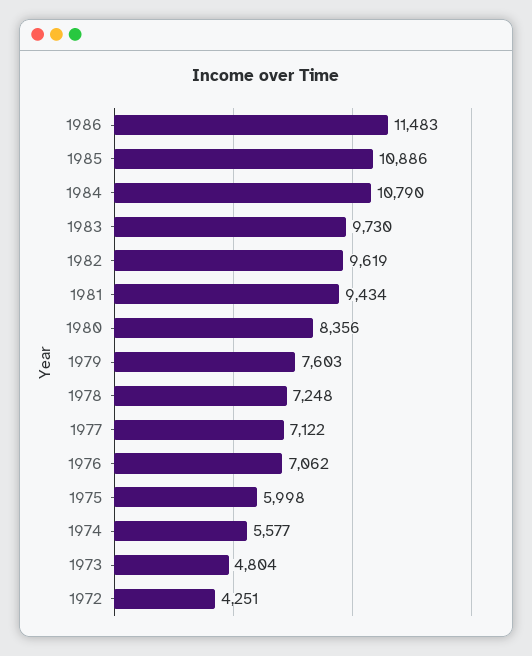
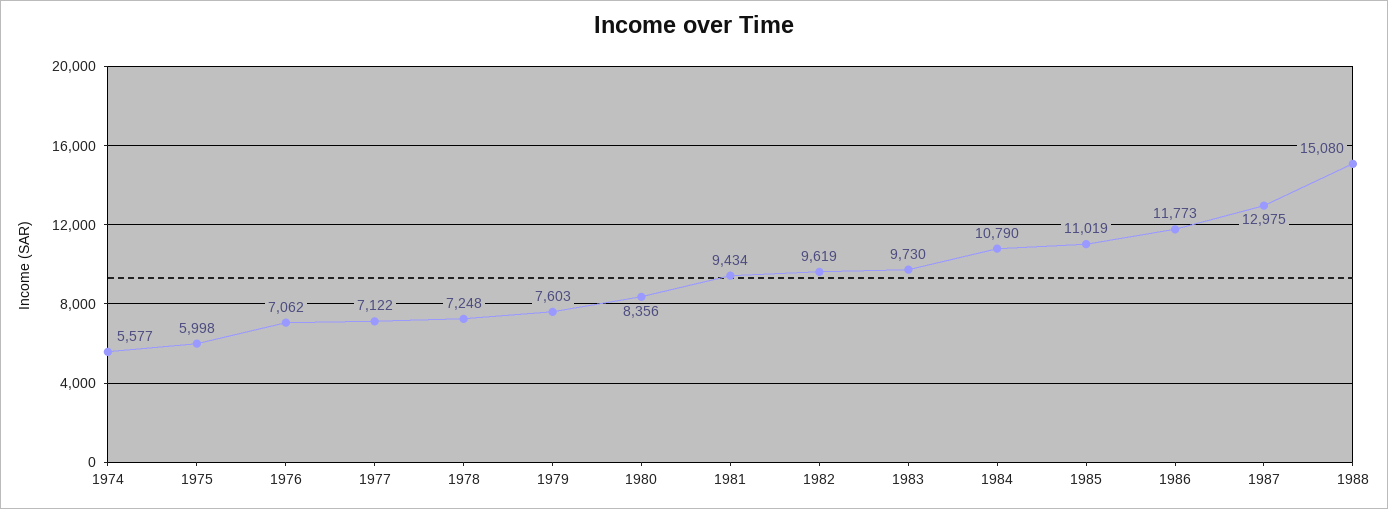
1986: 11483 -> 11773
1985: 10886 -> 11019
1973: 4804 -> none
1972: 4251 -> none
1987: none -> 12975
1988: none -> 15080

